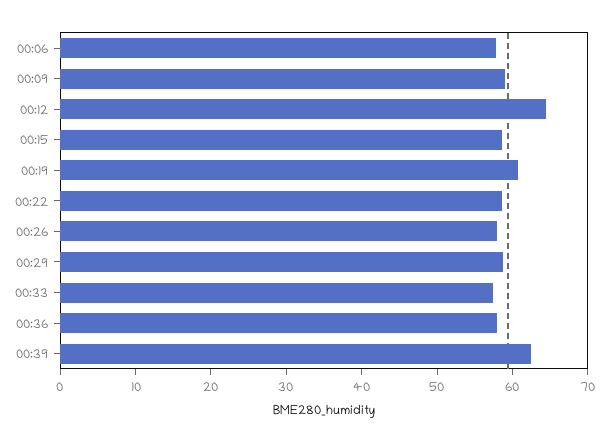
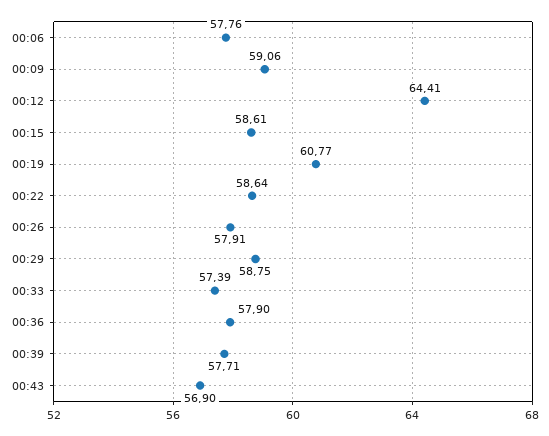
00:39: 62 -> 57.71
00:43: none -> 56.9

